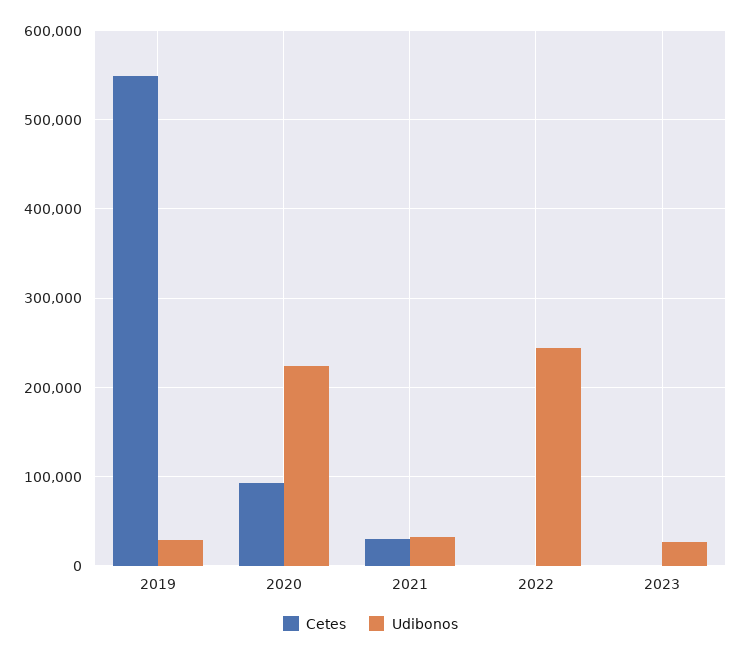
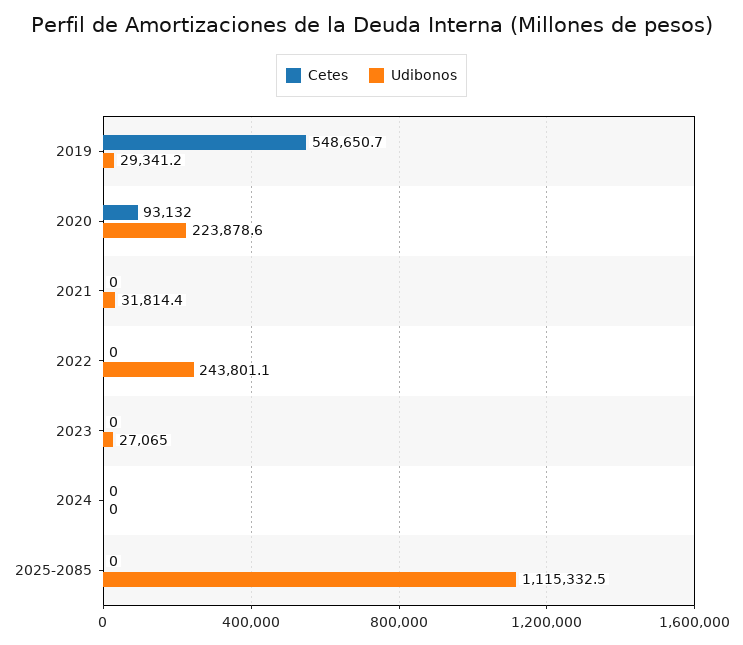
Cetes, 2021: 30000 -> 0
Cetes, 2024: none -> 0
Udibonos, 2024: none -> 0
Cetes, 2025-2085: none -> 0
Udibonos, 2025-2085: none -> 1115332.5

